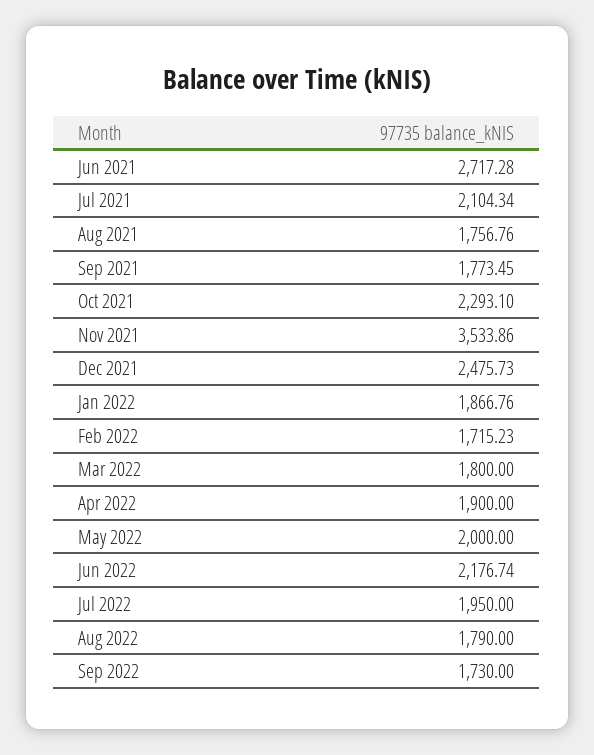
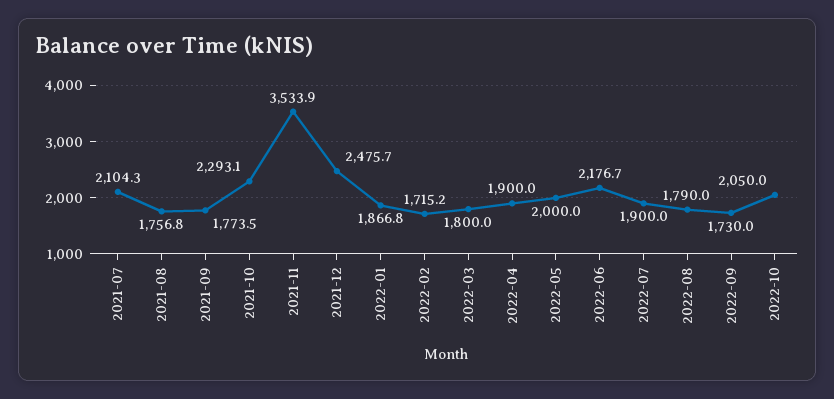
Jun 2021: 2717.28 -> none
Jul 2022: 1950 -> 1900
2022-10: none -> 2050

